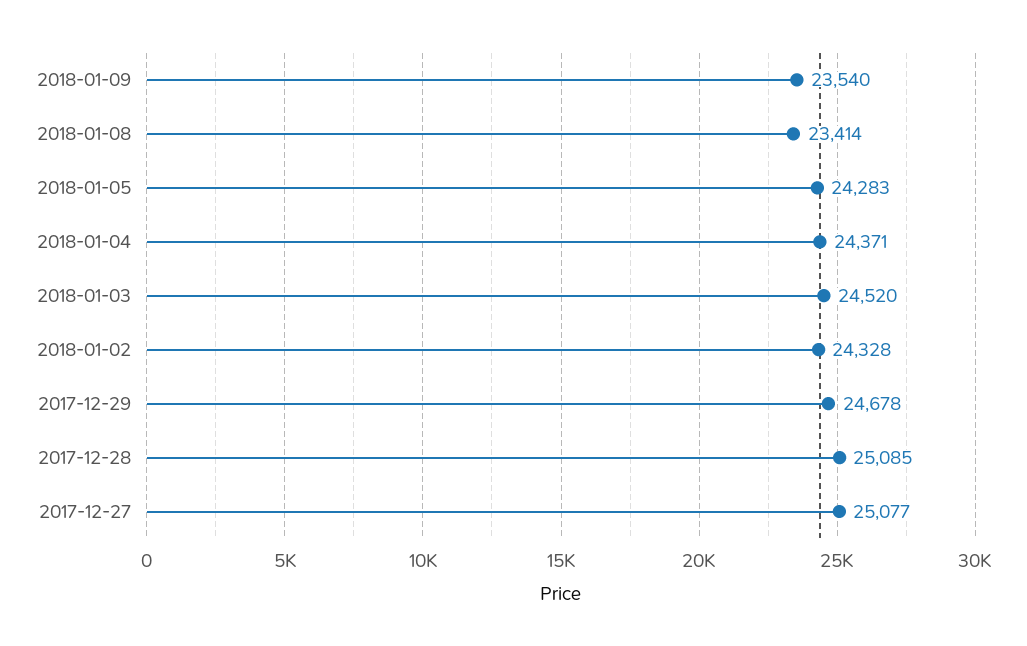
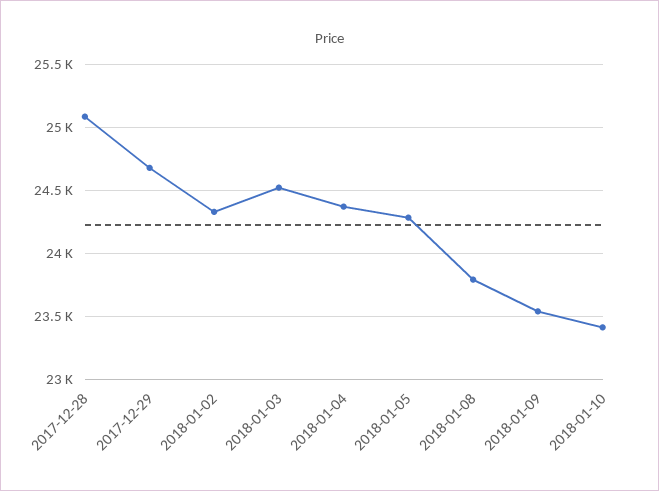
2018-01-08: 23414 -> 23800
2017-12-27: 25077 -> none
2018-01-10: none -> 23400

